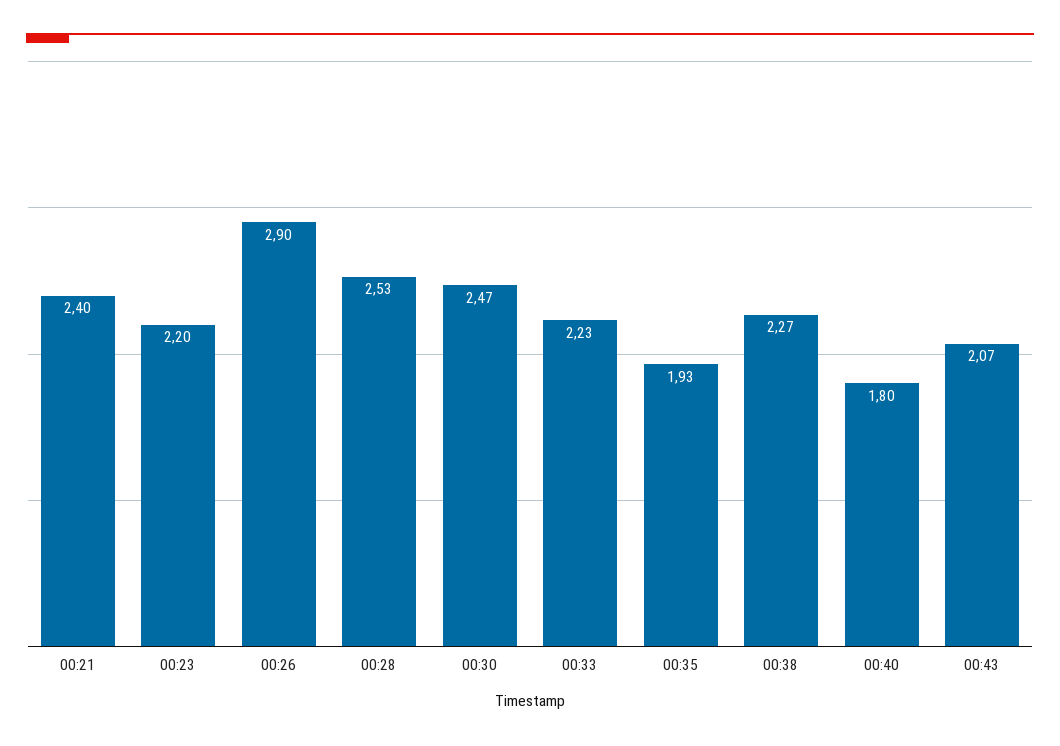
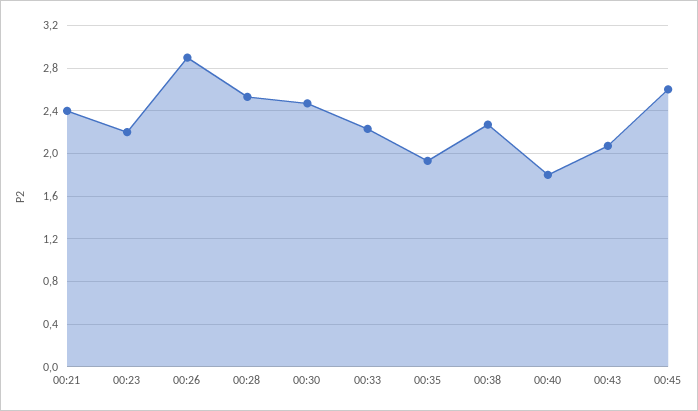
00:45: none -> 2.6

